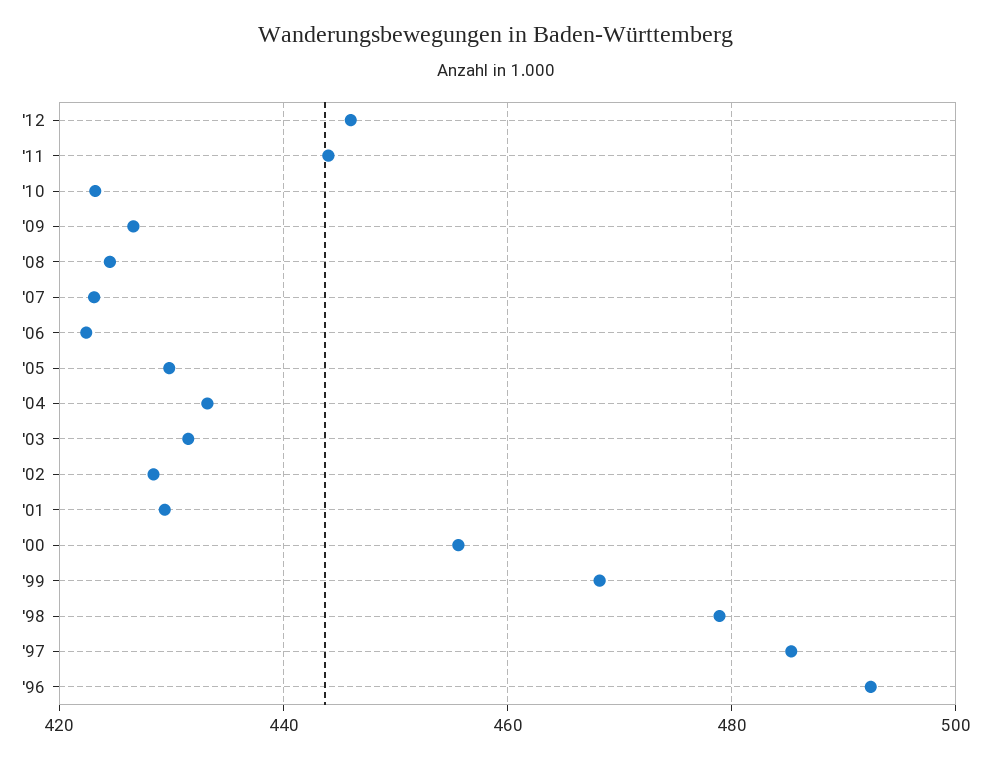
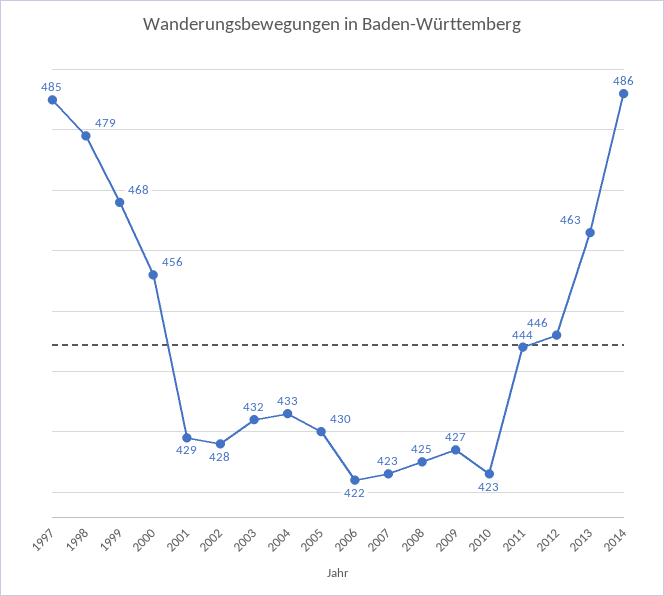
'96: 492 -> none
2013: none -> 463
2014: none -> 486

